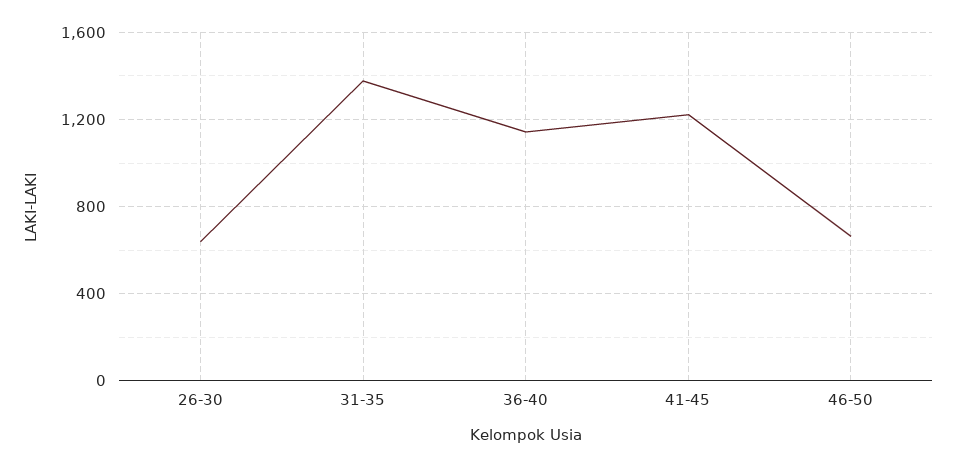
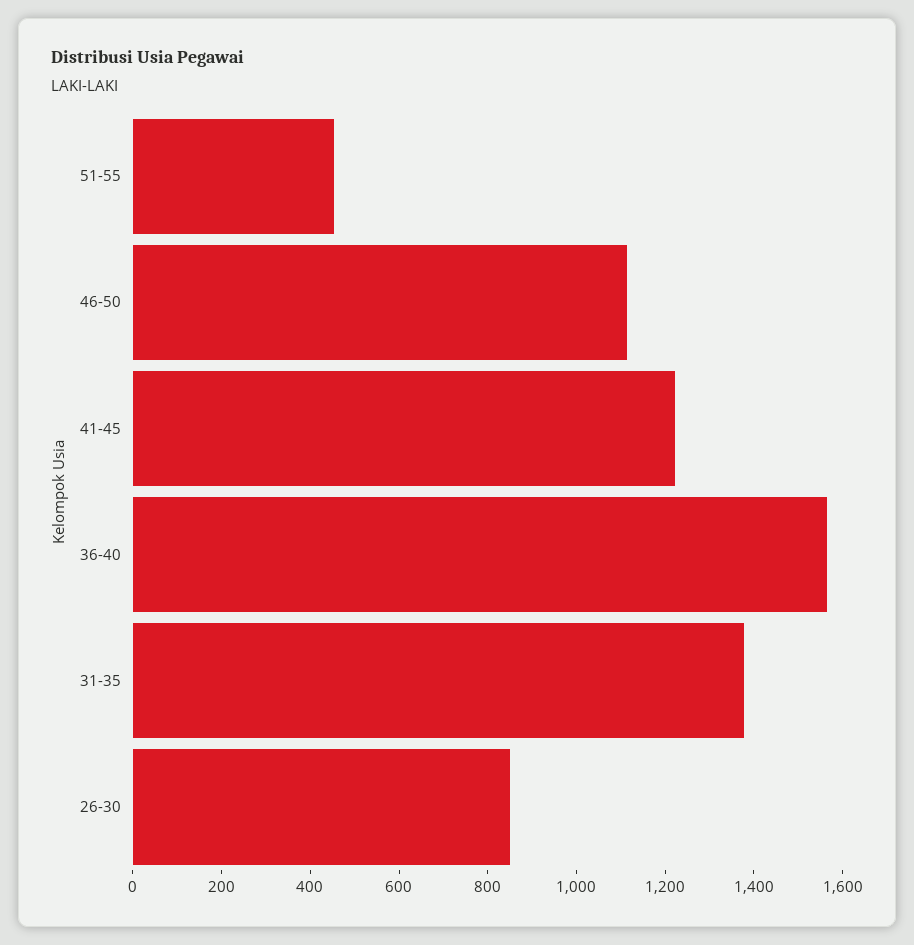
26-30: 650 -> 850
36-40: 1150 -> 1550
46-50: 650 -> 1100
51-55: none -> 450

